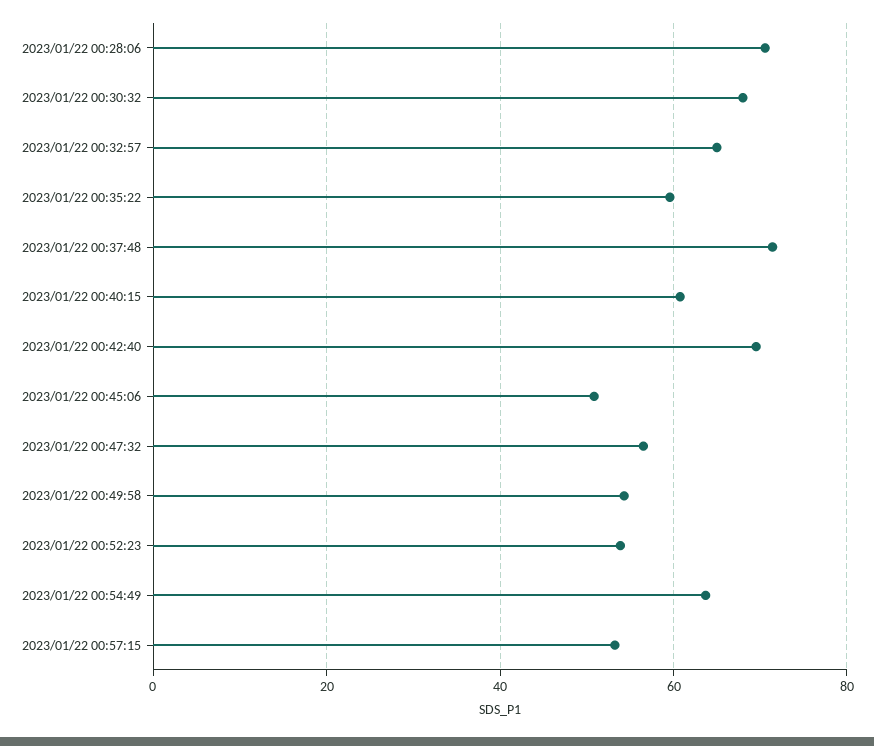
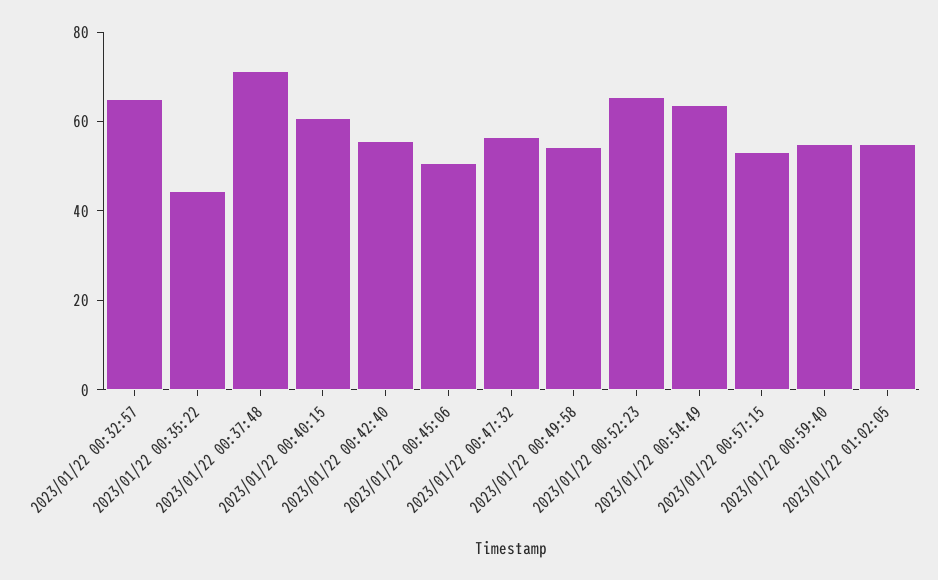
2023/01/22 00:28:06: 70 -> none
2023/01/22 00:30:32: 68 -> none
2023/01/22 00:35:22: 60 -> 45
2023/01/22 00:42:40: 70 -> 55
2023/01/22 00:52:23: 54 -> 65
2023/01/22 00:59:40: none -> 55
2023/01/22 01:02:05: none -> 55

